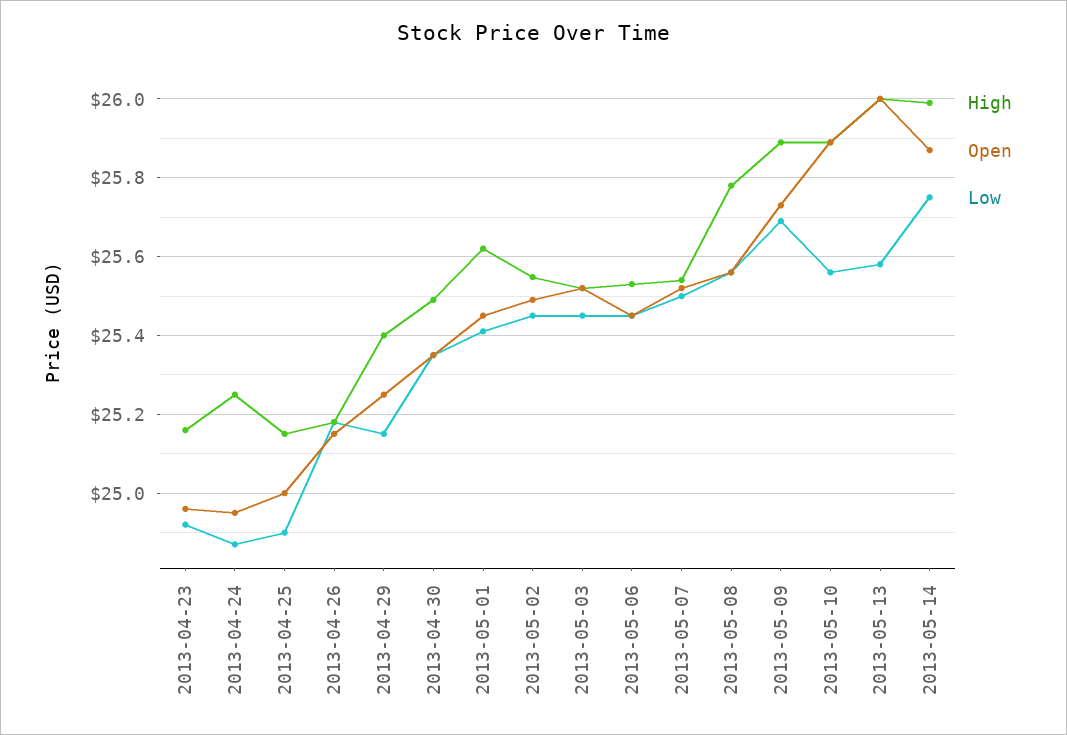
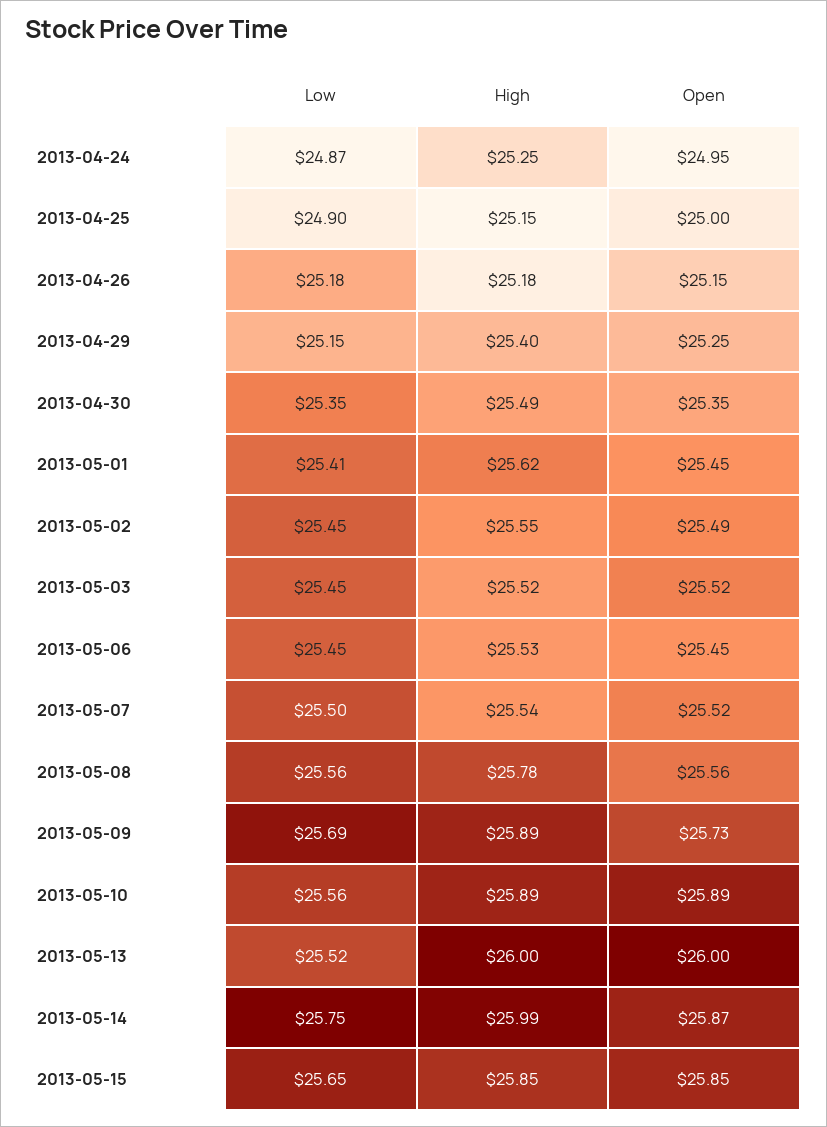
High, 2013-04-23: 25.16 -> none
Open, 2013-04-23: 24.96 -> none
Low, 2013-04-23: 24.92 -> none
Low, 2013-05-13: 25.58 -> 25.52
Low, 2013-05-15: none -> 25.65
High, 2013-05-15: none -> 25.85
Open, 2013-05-15: none -> 25.85

